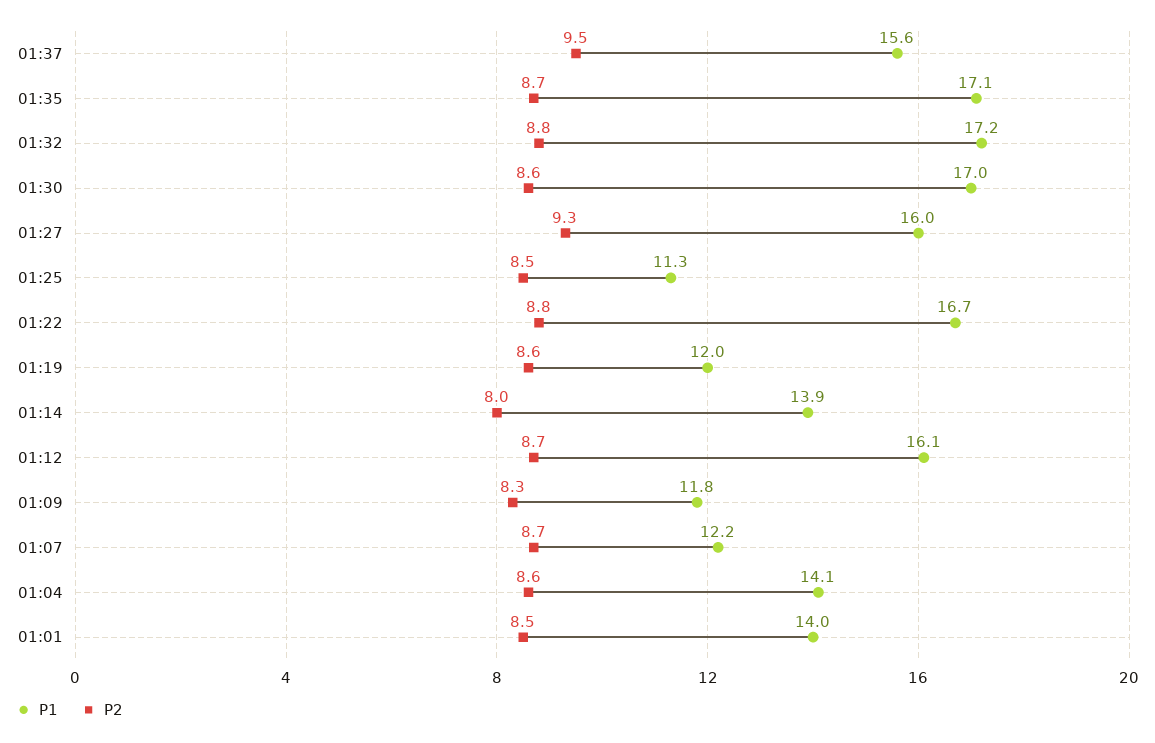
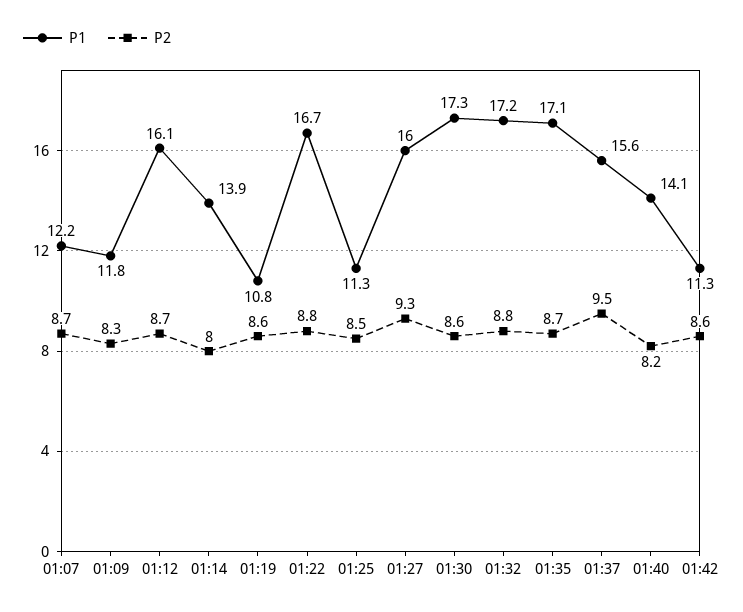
P1, 01:30: 17 -> 17.3
P1, 01:19: 12 -> 10.8
P1, 01:04: 14.1 -> none
P2, 01:04: 8.6 -> none
P1, 01:01: 14 -> none
P2, 01:01: 8.5 -> none
P1, 01:40: none -> 14.1
P2, 01:40: none -> 8.2
P1, 01:42: none -> 11.3
P2, 01:42: none -> 8.6

